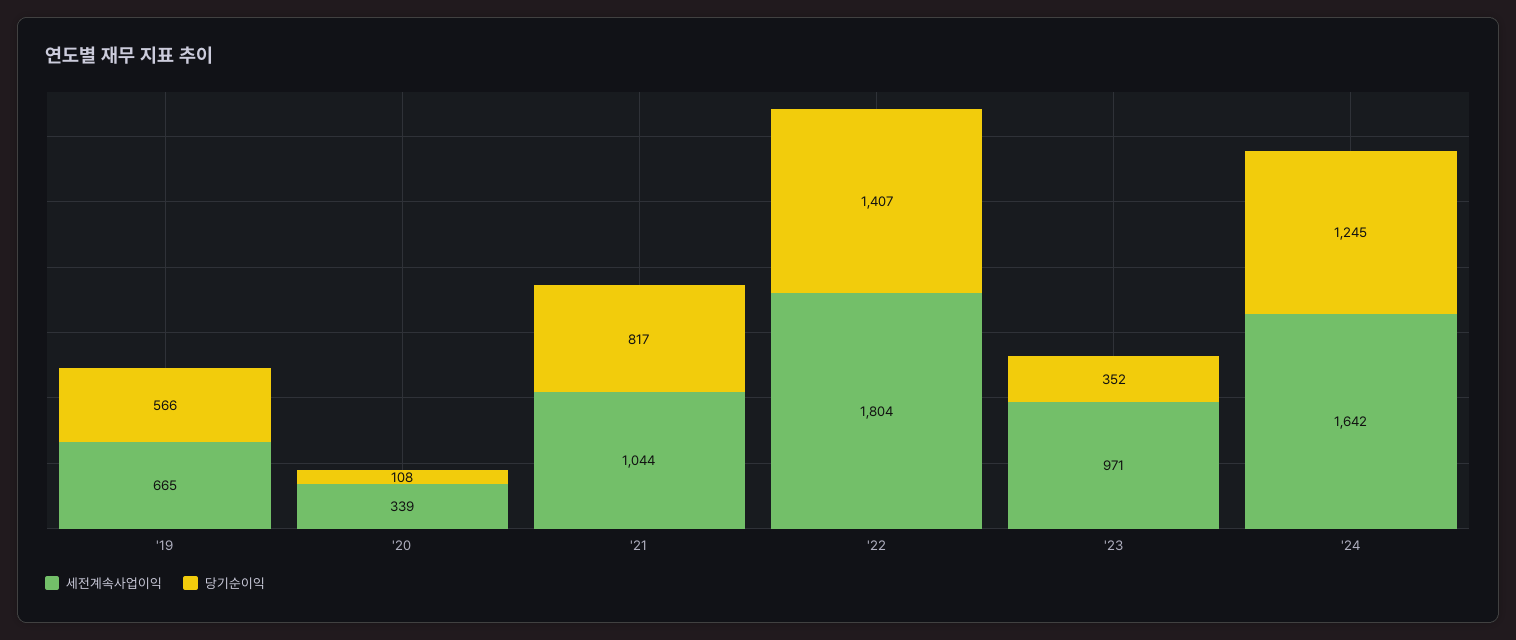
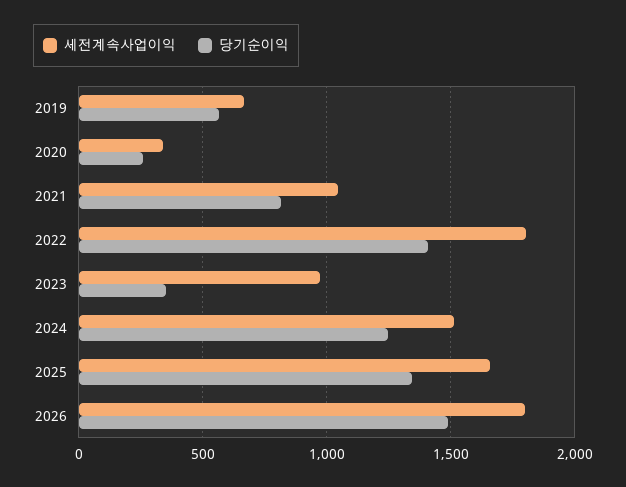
당기순이익, '20: 108 -> 250
세전계속사업이익, '24: 1642 -> 1500
세전계속사업이익, 2025: none -> 1650
당기순이익, 2025: none -> 1350
세전계속사업이익, 2026: none -> 1800
당기순이익, 2026: none -> 1500

